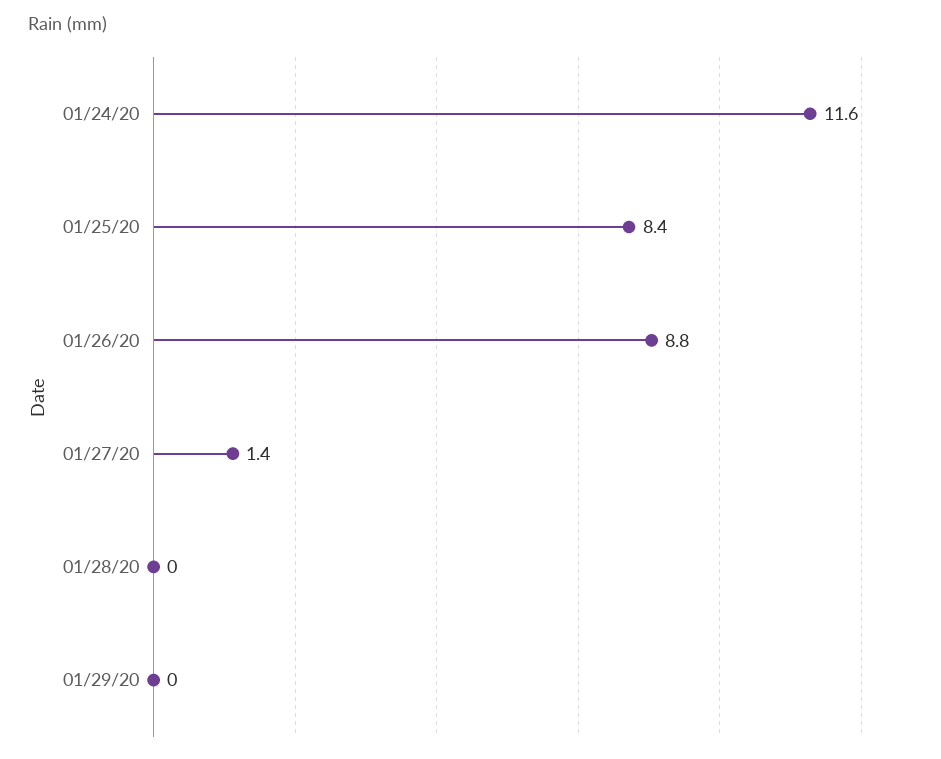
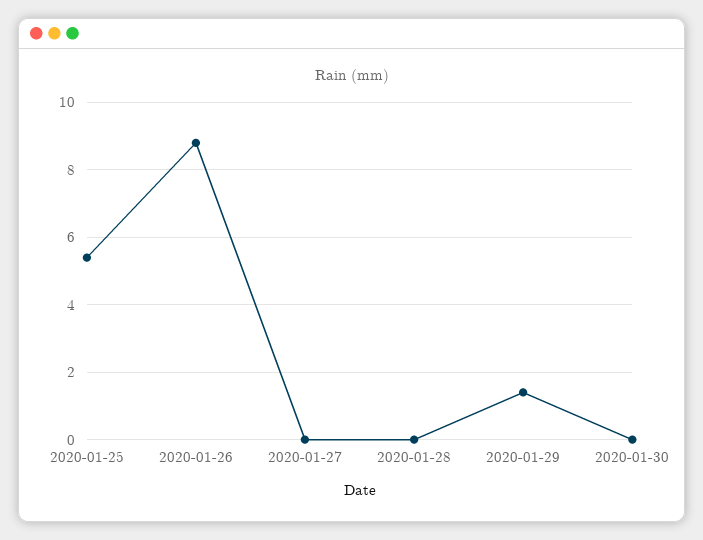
01/24/20: 11.6 -> none
01/25/20: 8.4 -> 5.5
01/27/20: 1.4 -> 0
01/29/20: 0 -> 1.5
2020-01-30: none -> 0

